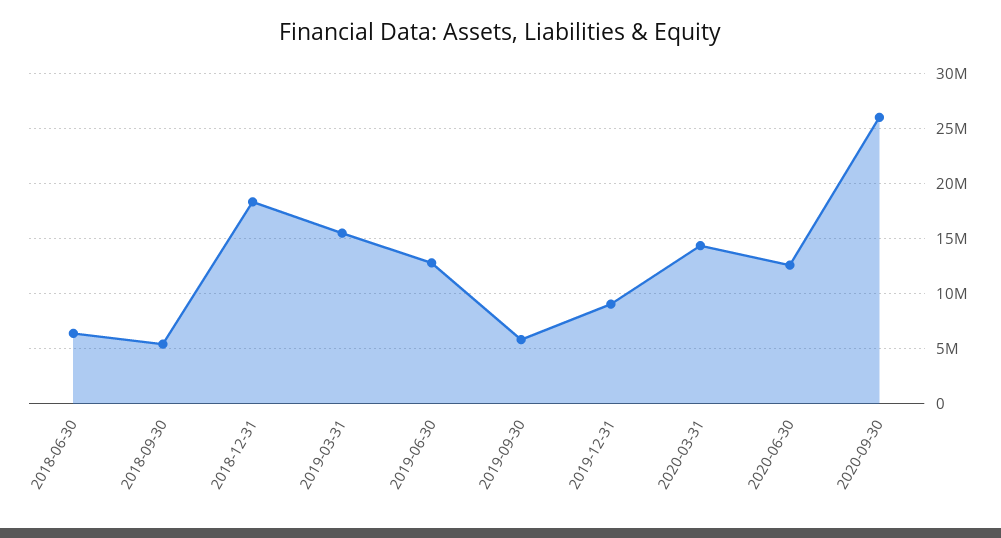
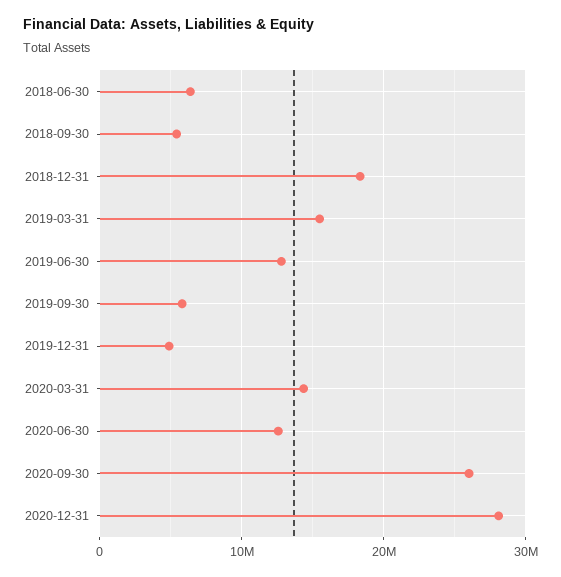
2019-12-31: 9000000 -> 5000000
2020-12-31: none -> 28000000

